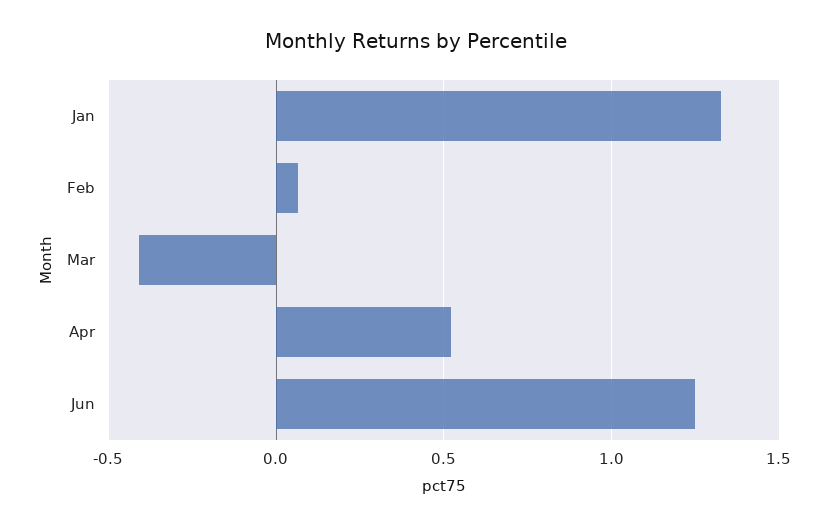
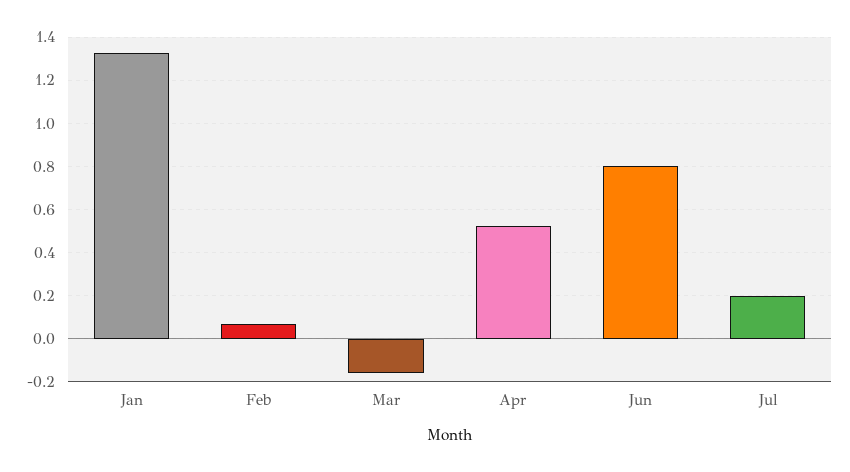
Mar: -0.4 -> -0.15
Jun: 1.25 -> 0.8
Jul: none -> 0.2

